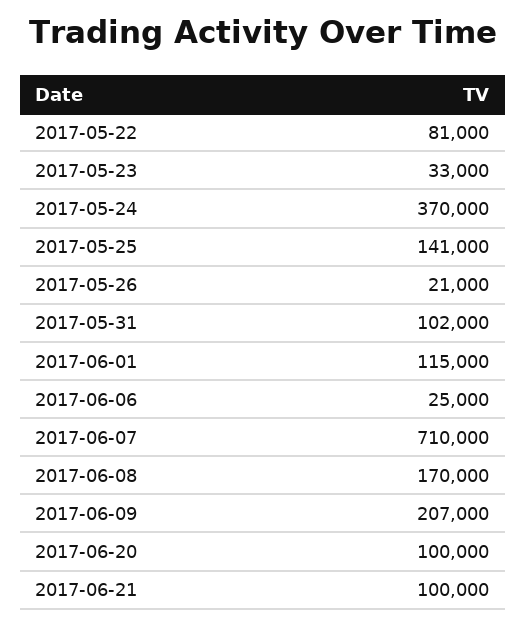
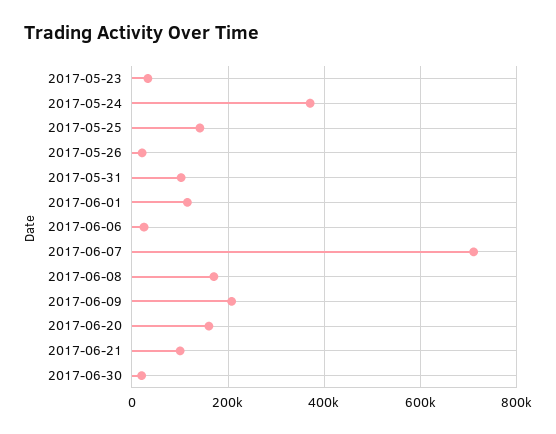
2017-05-22: 81000 -> none
2017-06-20: 100000 -> 160000
2017-06-30: none -> 20000

